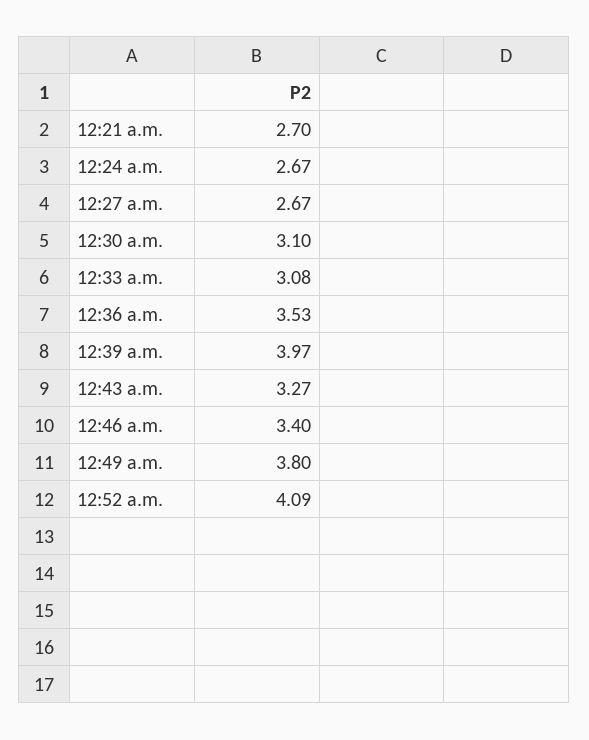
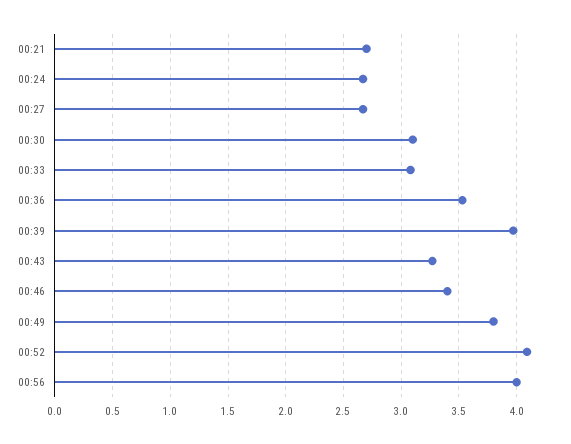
00:56: none -> 4

